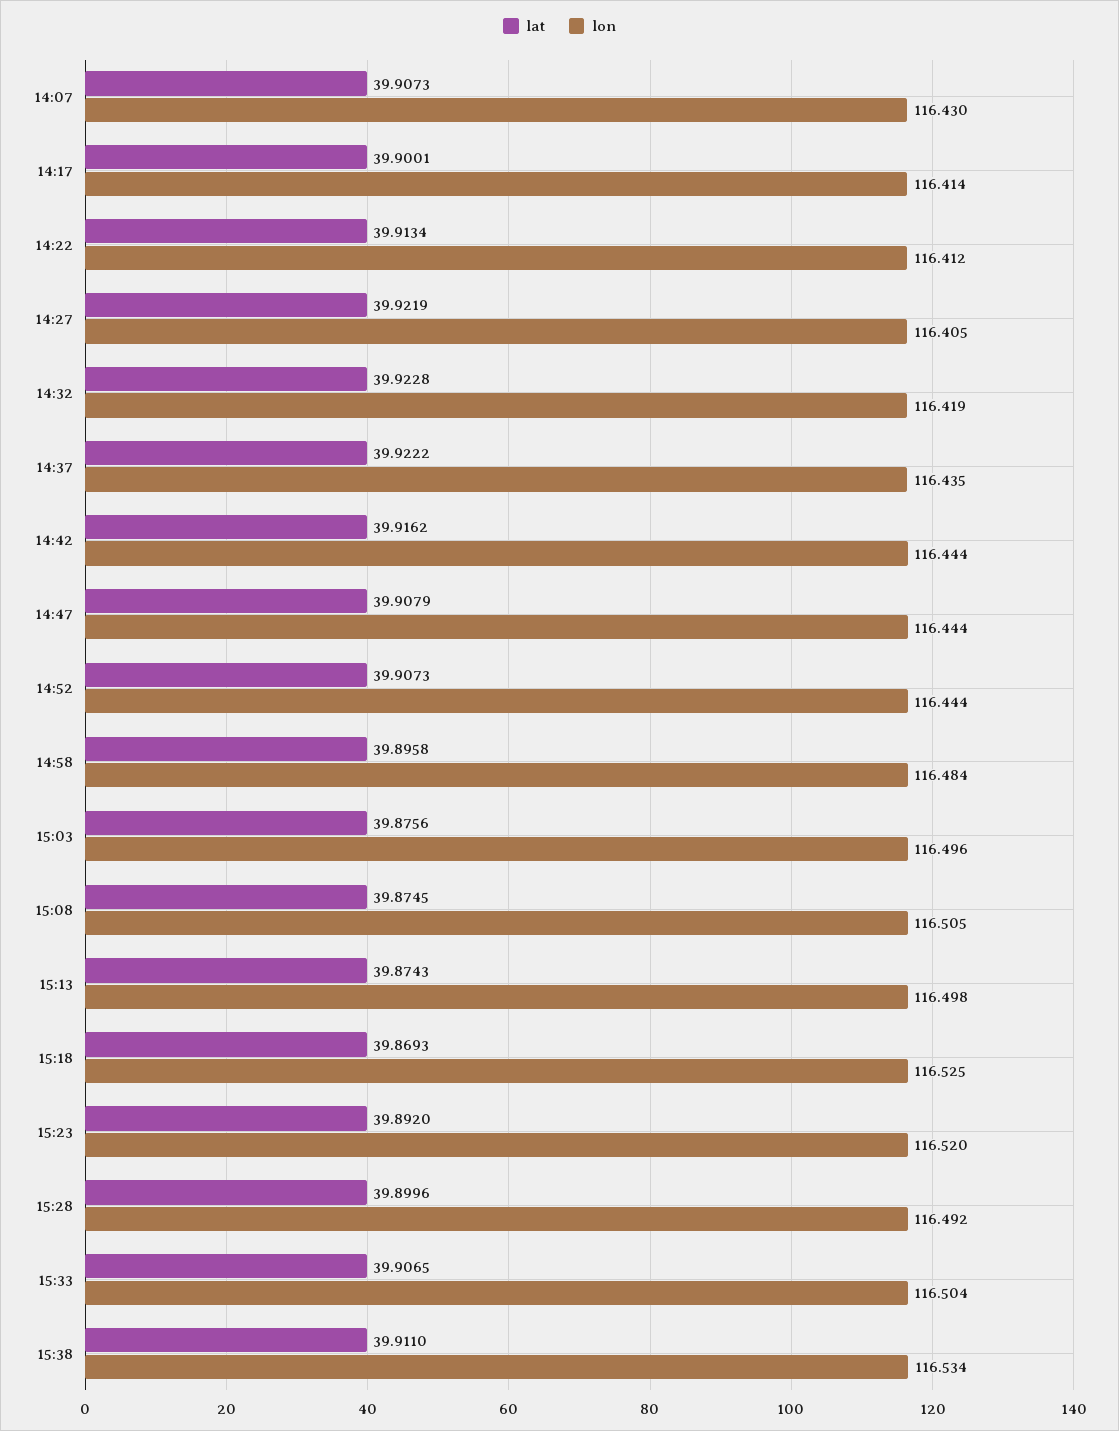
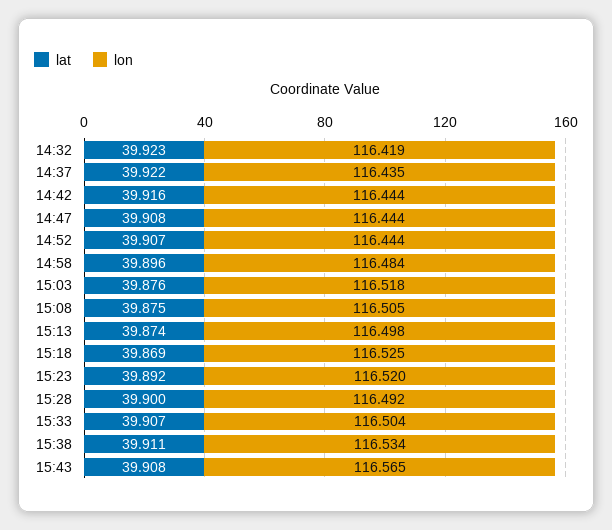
lat, 14:07: 39.9073 -> none
lon, 14:07: 116.43 -> none
lat, 14:17: 39.9001 -> none
lon, 14:17: 116.414 -> none
lat, 14:22: 39.9134 -> none
lon, 14:22: 116.412 -> none
lat, 14:27: 39.9219 -> none
lon, 14:27: 116.405 -> none
lon, 15:03: 116.496 -> 116.518
lat, 15:43: none -> 39.908
lon, 15:43: none -> 116.565

